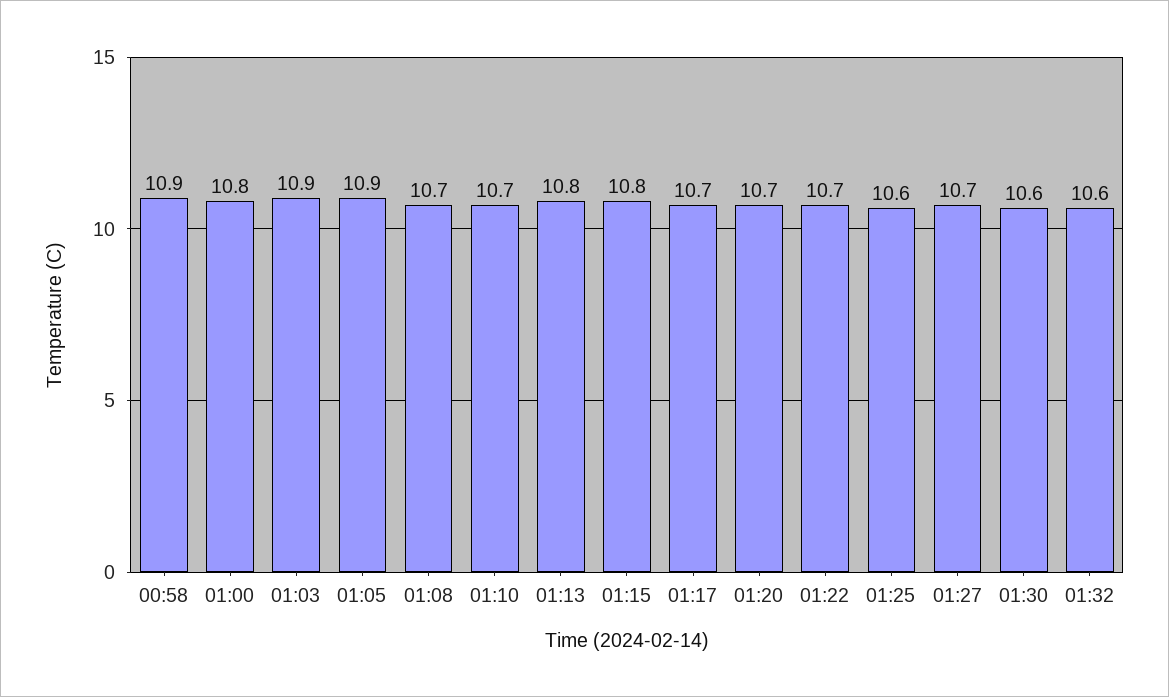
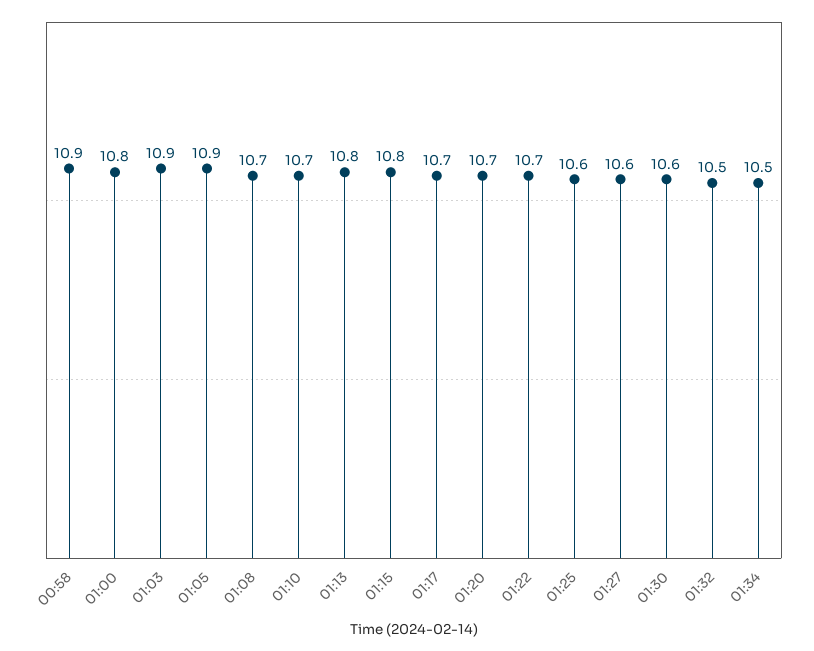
01:27: 10.7 -> 10.6
01:32: 10.6 -> 10.5
01:34: none -> 10.5

